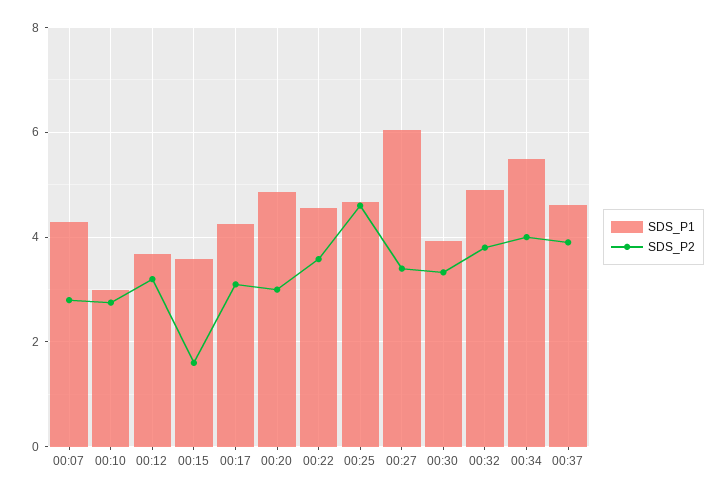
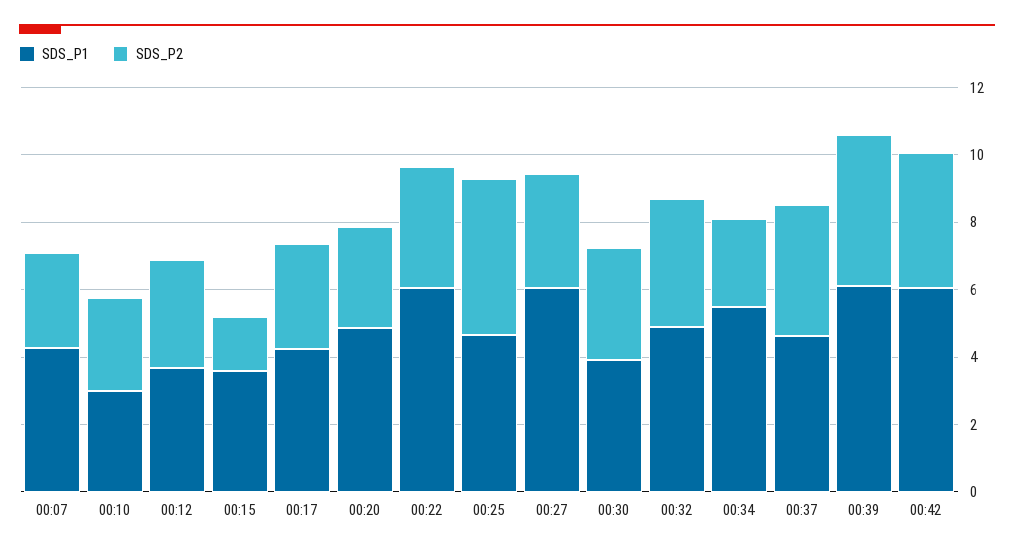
SDS_P1, 00:22: 4.6 -> 6
SDS_P2, 00:34: 4 -> 2.5
SDS_P1, 00:39: none -> 6
SDS_P2, 00:39: none -> 4.5
SDS_P1, 00:42: none -> 6
SDS_P2, 00:42: none -> 4

